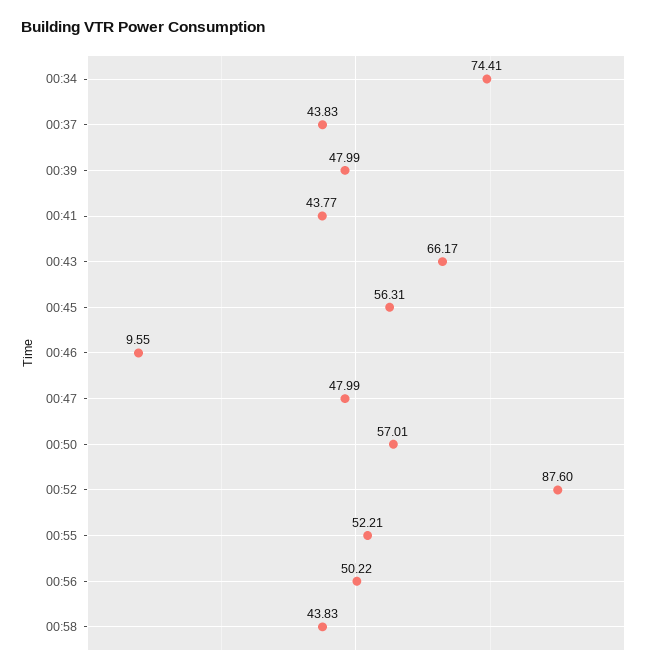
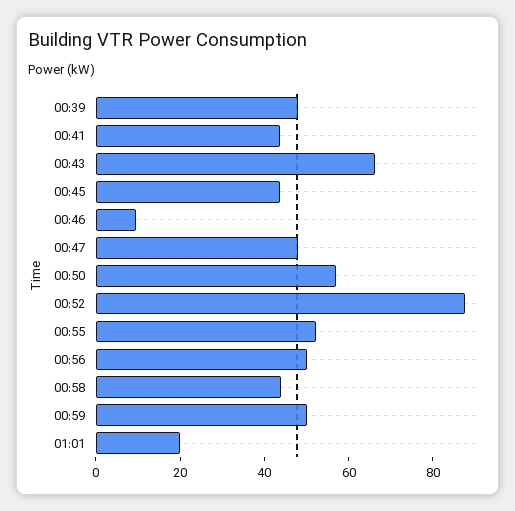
00:34: 74.41 -> none
00:37: 43.83 -> none
00:45: 56.31 -> 45
00:59: none -> 50
01:01: none -> 20

